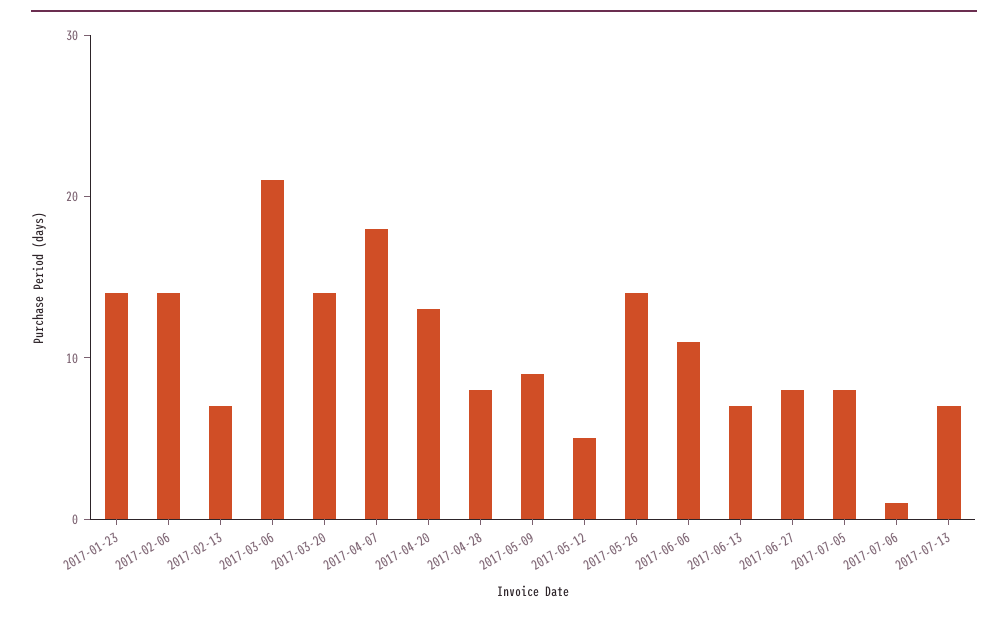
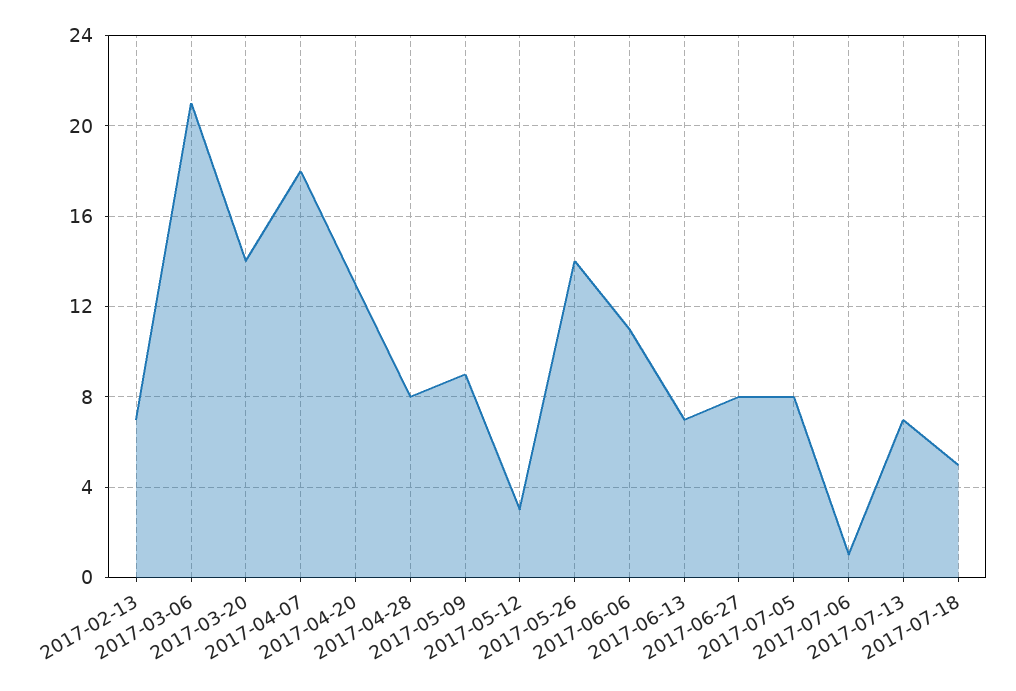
2017-01-23: 14 -> none
2017-02-06: 14 -> none
2017-05-12: 5 -> 3
2017-07-18: none -> 5

